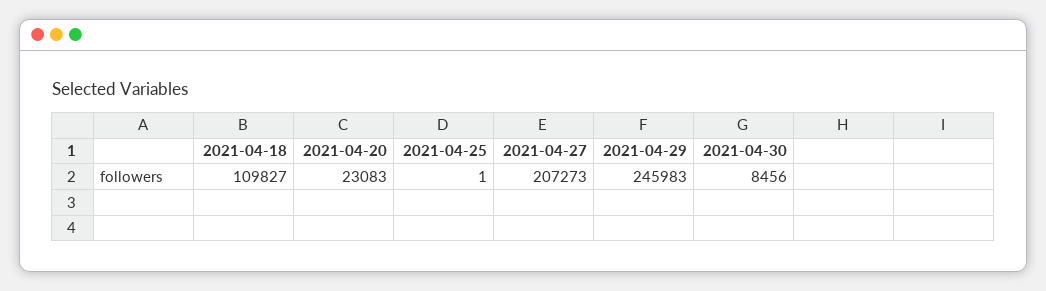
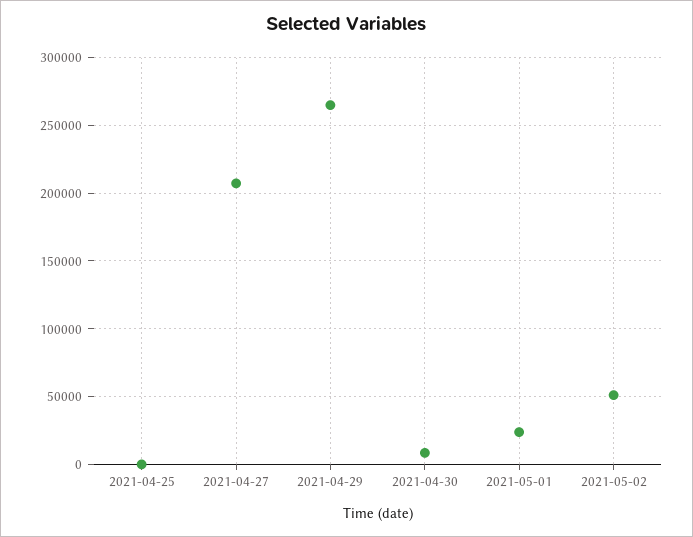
2021-04-18: 109827 -> none
2021-04-20: 23083 -> none
2021-04-29: 245983 -> 265000
2021-05-01: none -> 25000
2021-05-02: none -> 50000

